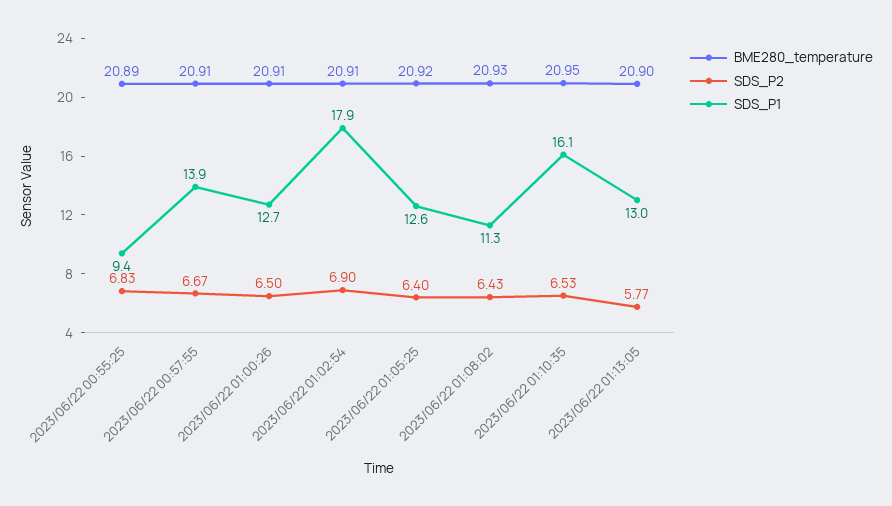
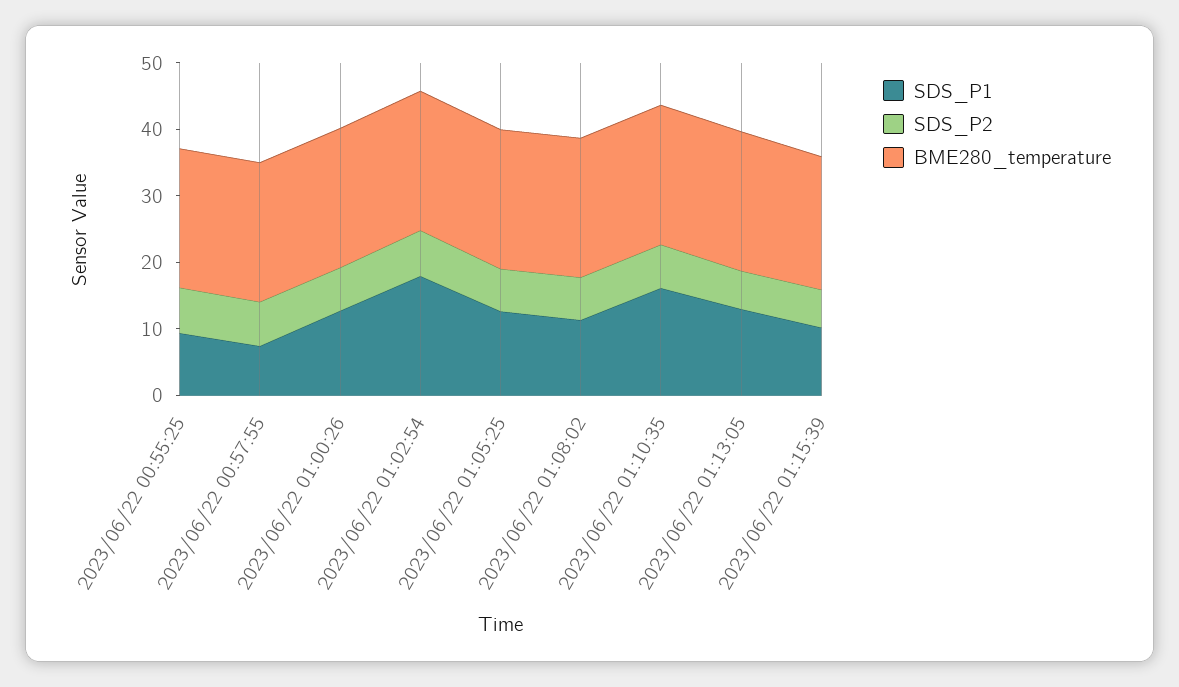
SDS_P1, 2023/06/22 00:57:55: 13.9 -> 8
SDS_P1, 2023/06/22 01:15:39: none -> 10
SDS_P2, 2023/06/22 01:15:39: none -> 6
BME280_temperature, 2023/06/22 01:15:39: none -> 20

